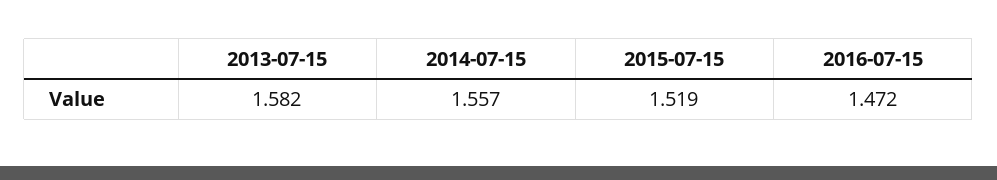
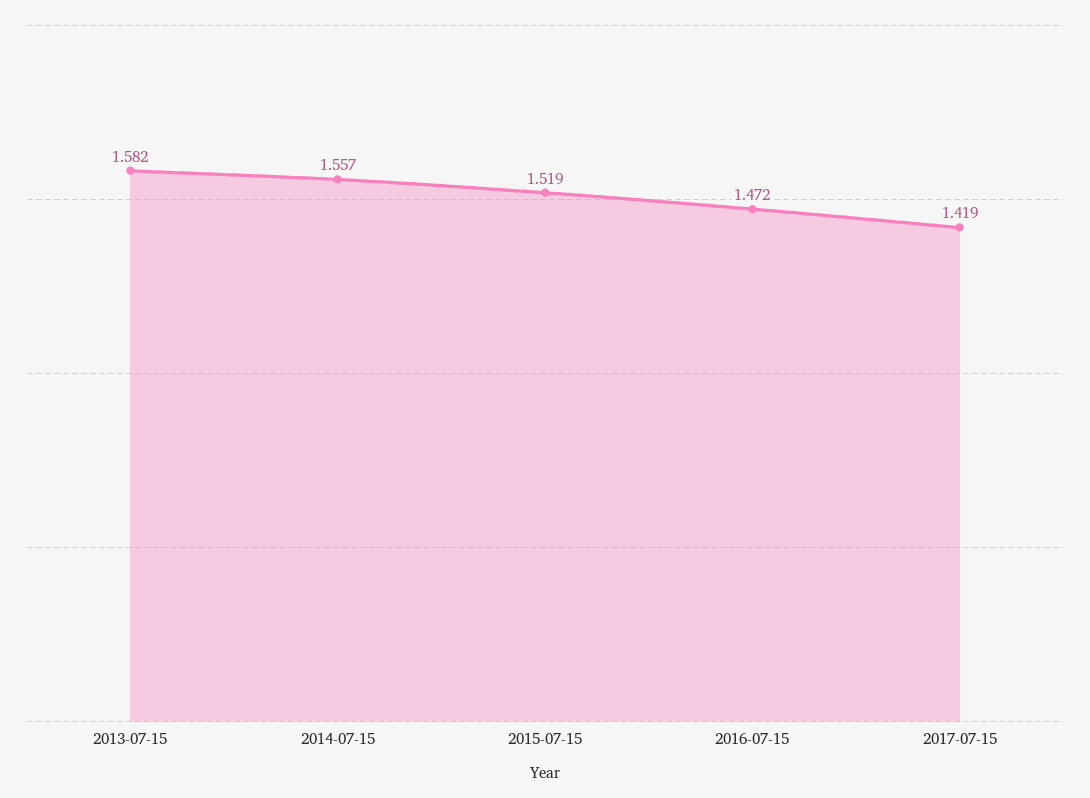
2017-07-15: none -> 1.419

